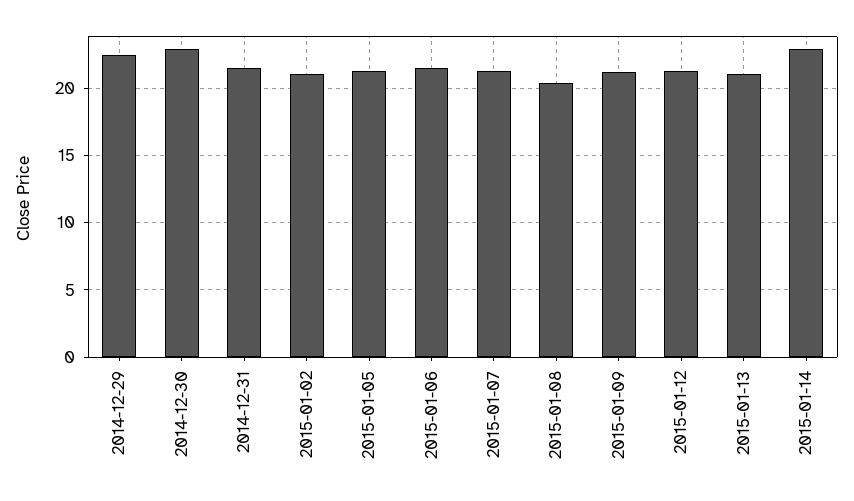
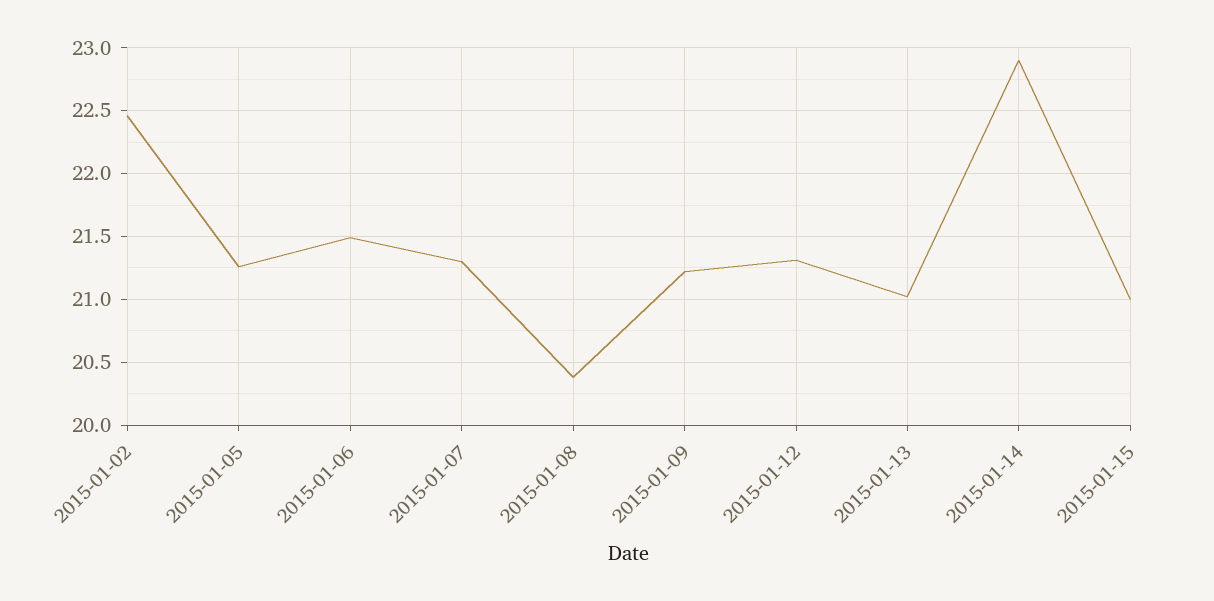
2014-12-29: 22.5 -> none
2014-12-30: 23 -> none
2014-12-31: 21.5 -> none
2015-01-02: 21 -> 22.45
2015-01-15: none -> 21

